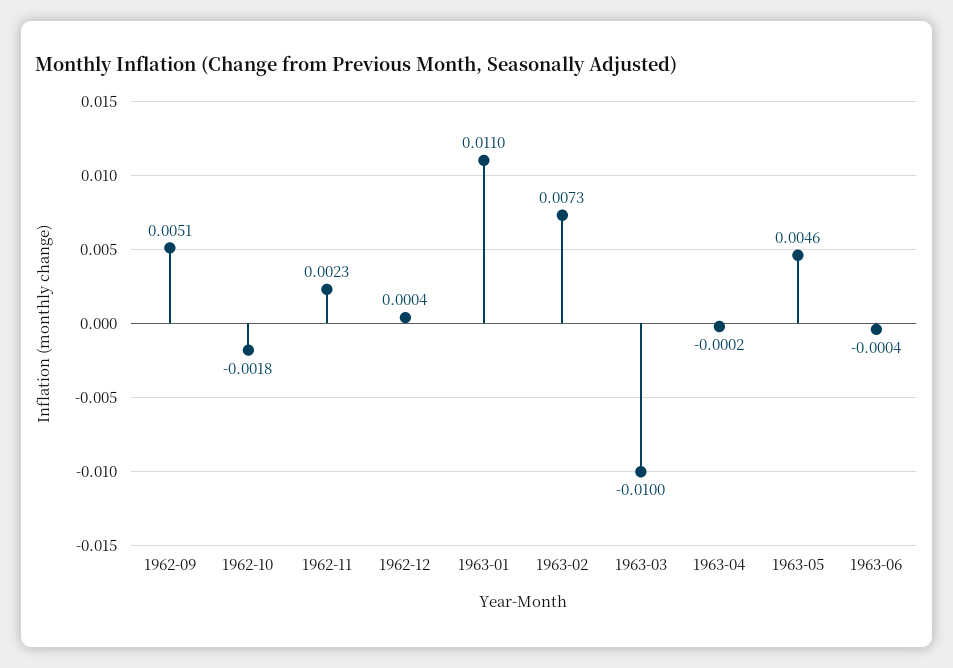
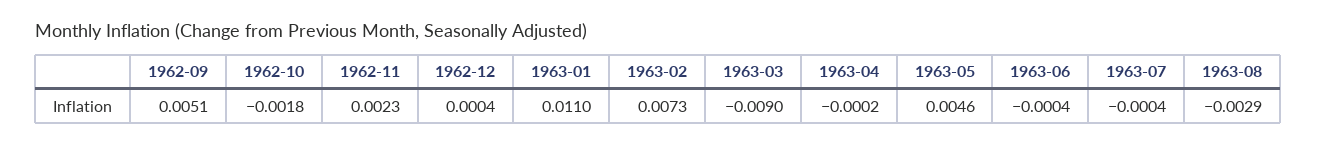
1963-03: -0.01 -> -0.009
1963-07: none -> -0.0004
1963-08: none -> -0.0029

